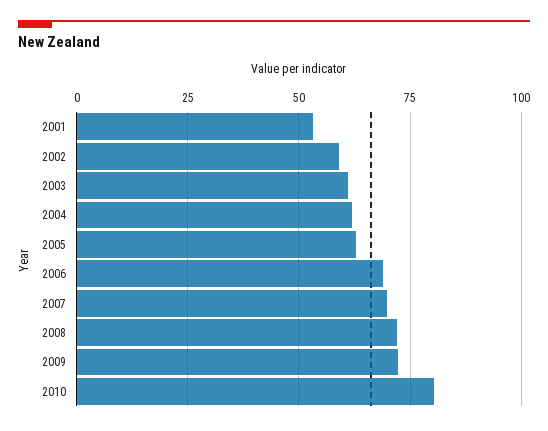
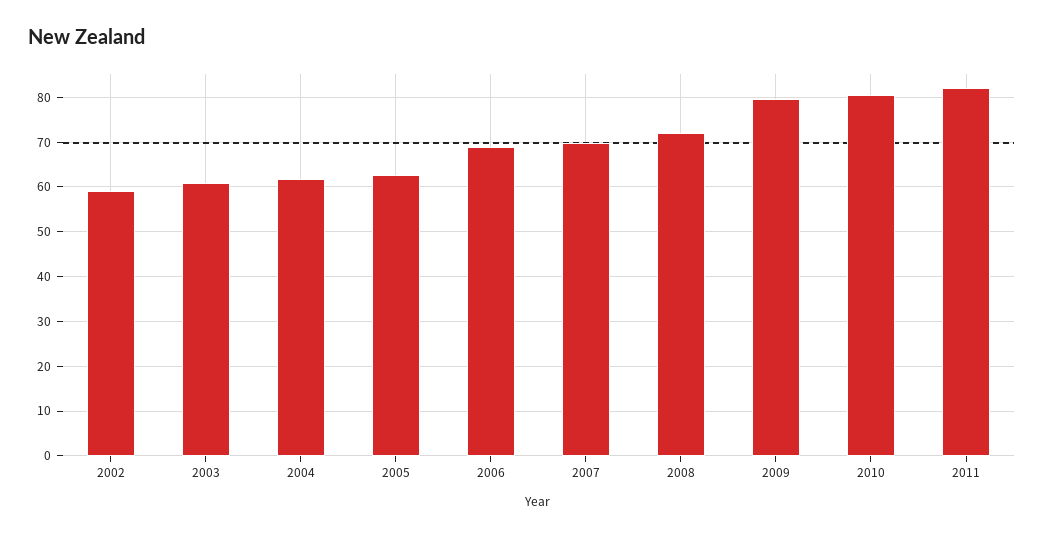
2001: 52.5 -> none
2009: 72.5 -> 80
2011: none -> 82

